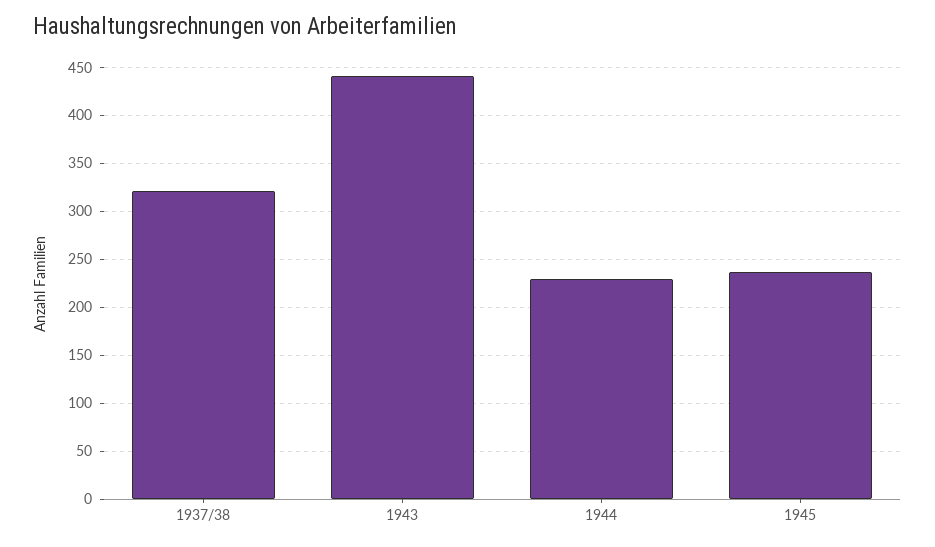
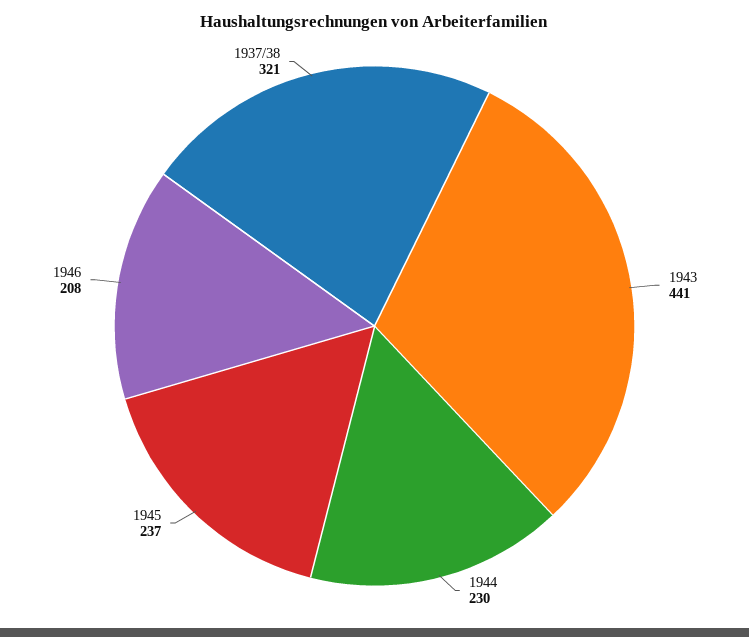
1946: none -> 208

